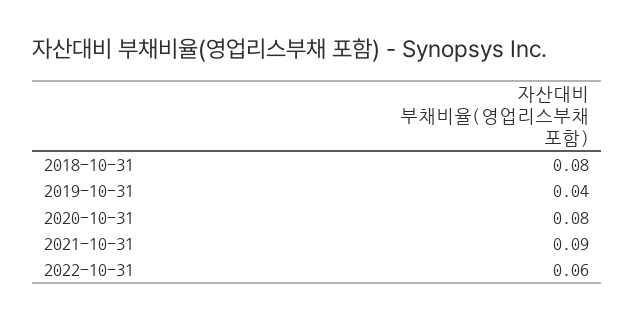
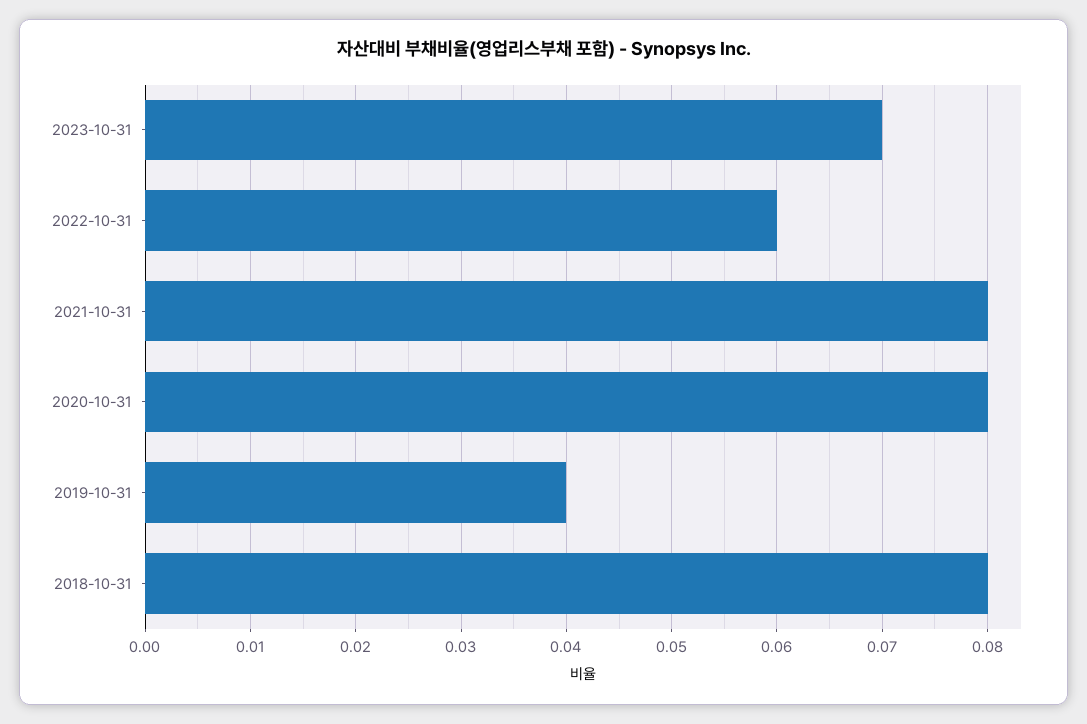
2021-10-31: 0.09 -> 0.08
2023-10-31: none -> 0.07

